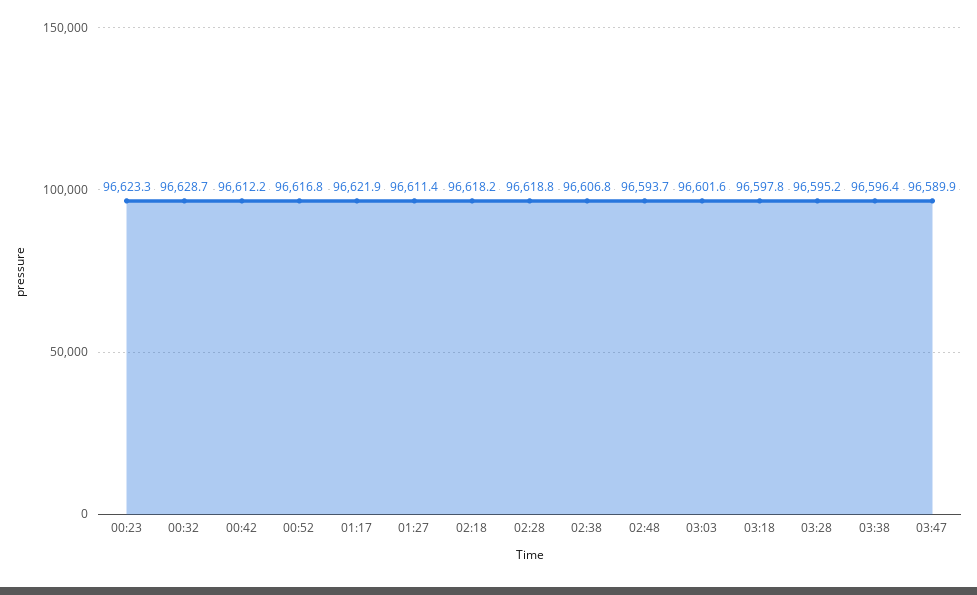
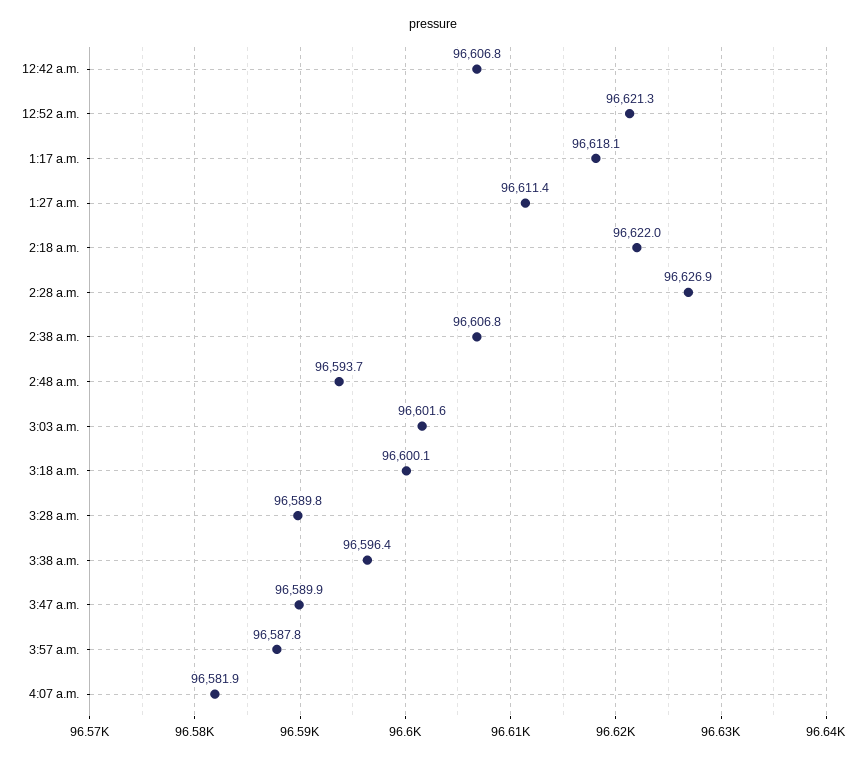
00:23: 96623.3 -> none
00:32: 96628.7 -> none
00:42: 96612.2 -> 96606.8
00:52: 96616.8 -> 96621.3
01:17: 96621.9 -> 96618.1
02:18: 96618.2 -> 96622
02:28: 96618.8 -> 96626.9
03:18: 96597.8 -> 96600.1
03:28: 96595.2 -> 96589.8
3:57 a.m.: none -> 96587.8
4:07 a.m.: none -> 96581.9

